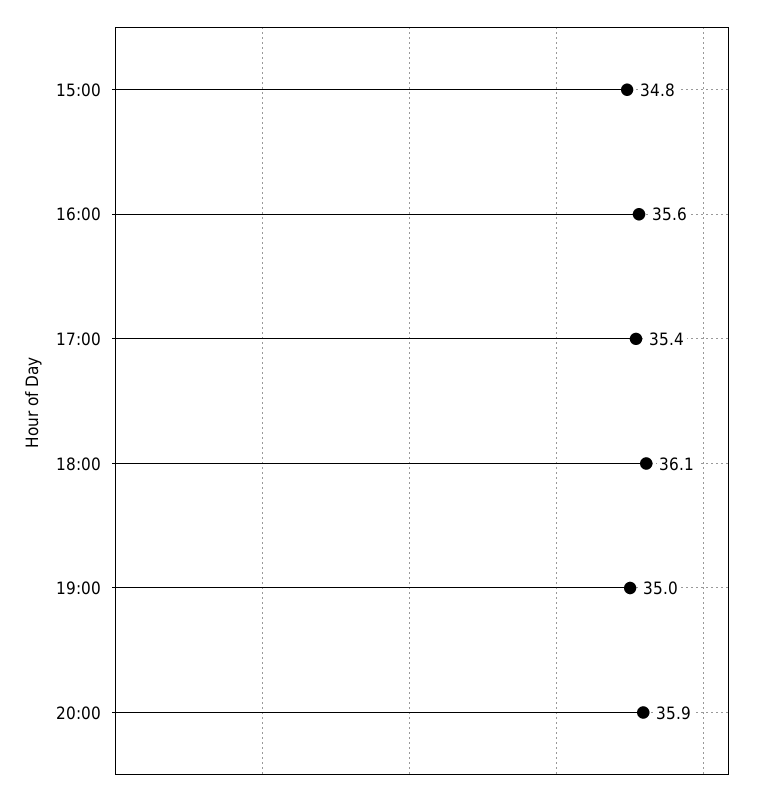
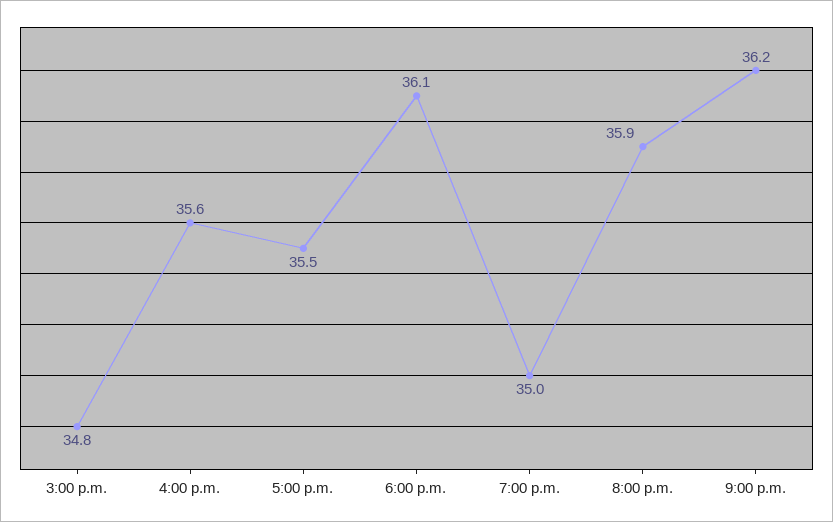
17:00: 35.4 -> 35.5
9:00 p.m.: none -> 36.2

